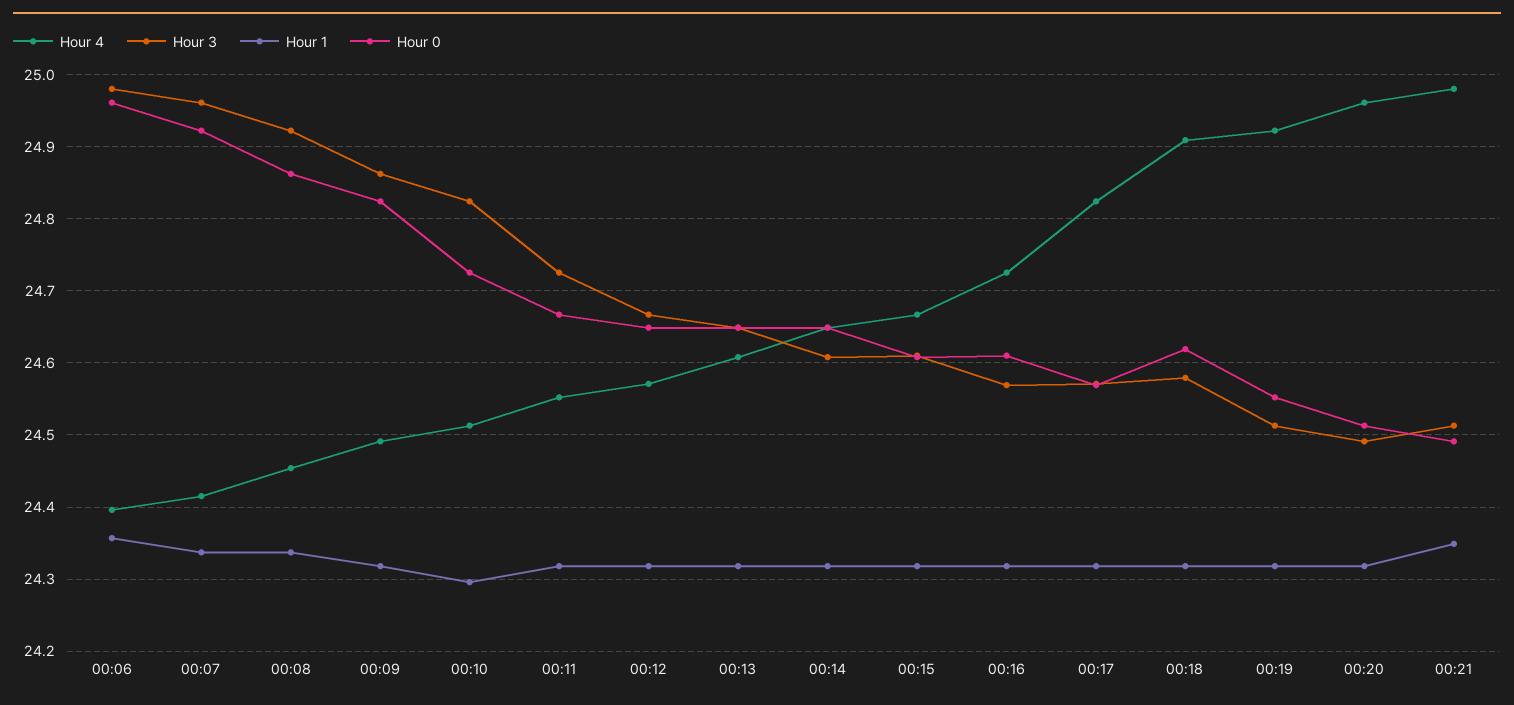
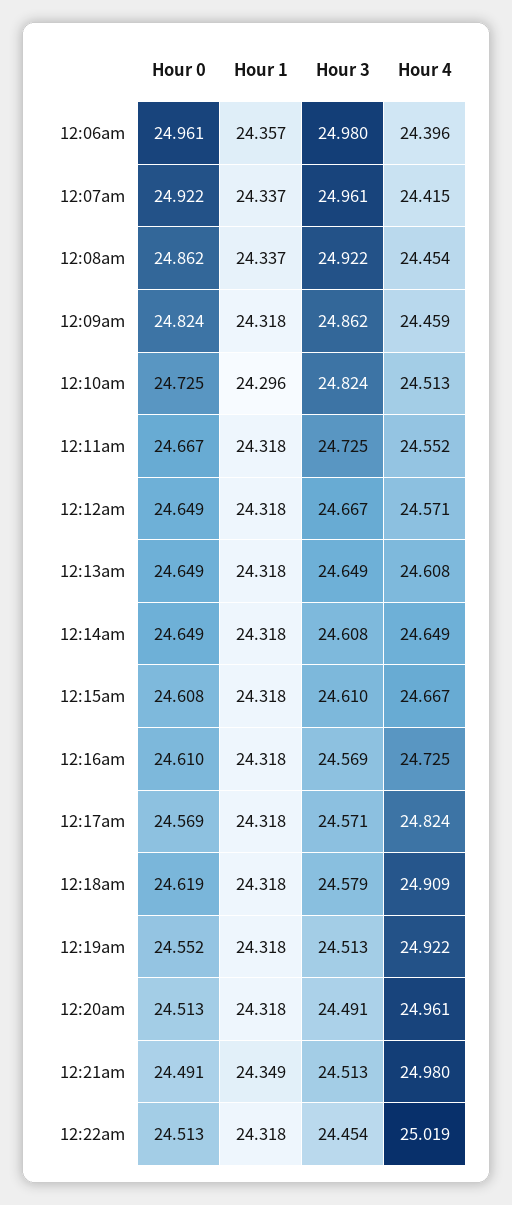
Hour 4, 00:09: 24.49 -> 24.459
Hour 0, 12:22am: none -> 24.513
Hour 1, 12:22am: none -> 24.318
Hour 3, 12:22am: none -> 24.454
Hour 4, 12:22am: none -> 25.019

